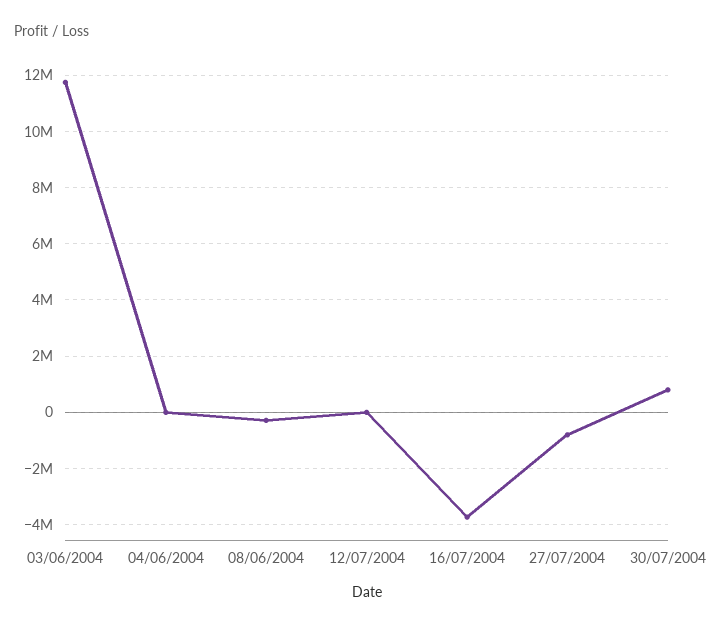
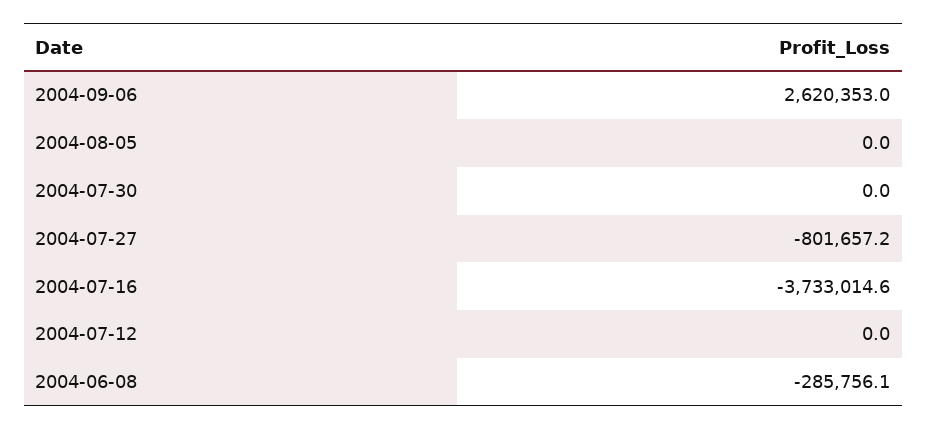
03/06/2004: 11750000 -> none
04/06/2004: 0 -> none
30/07/2004: 750000 -> 0
2004-09-06: none -> 2620353
2004-08-05: none -> 0

